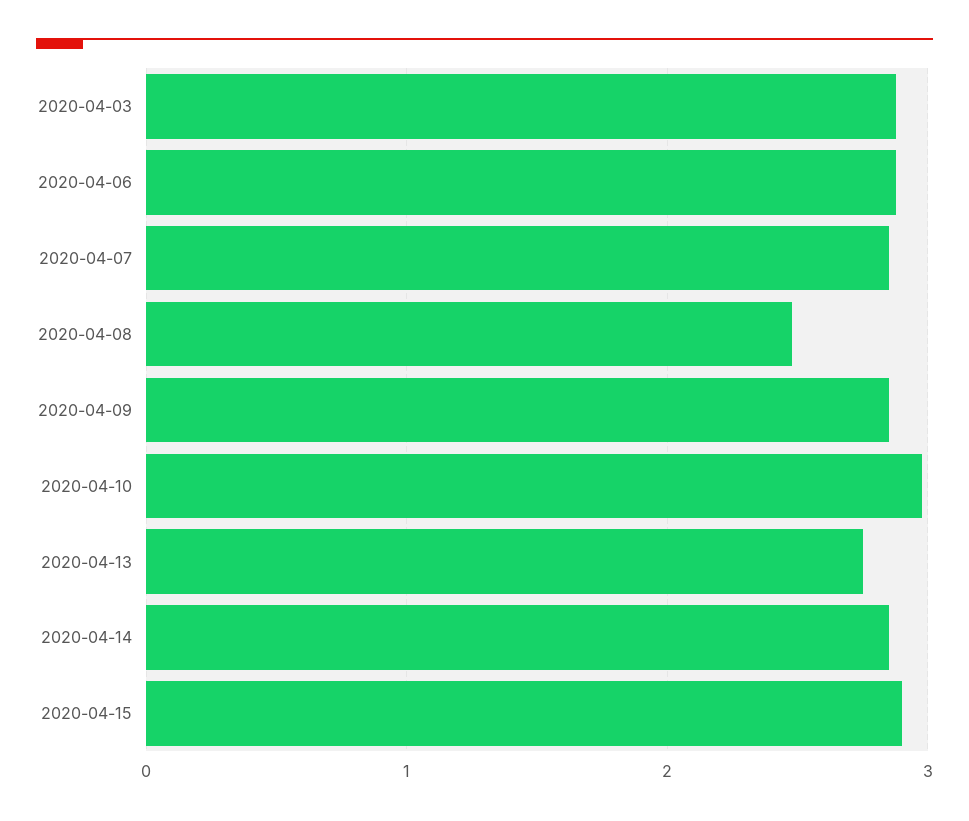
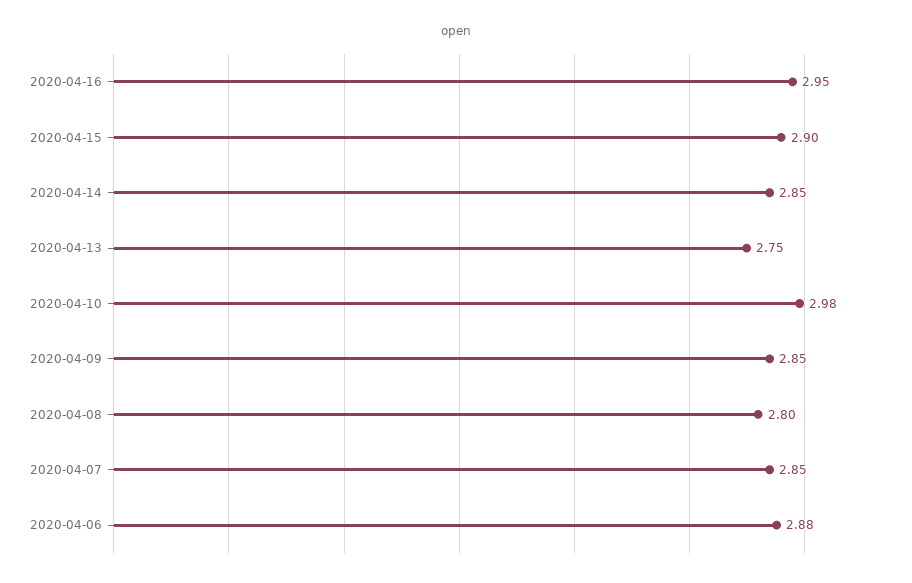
2020-04-03: 2.9 -> none
2020-04-08: 2.5 -> 2.8
2020-04-16: none -> 2.95

